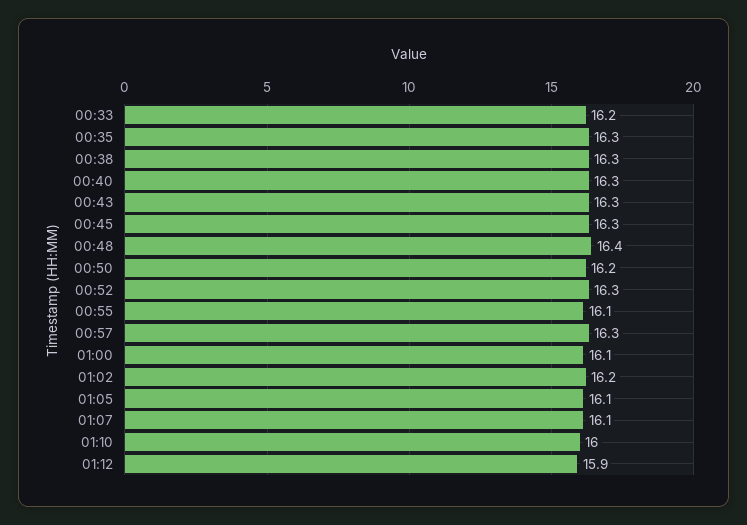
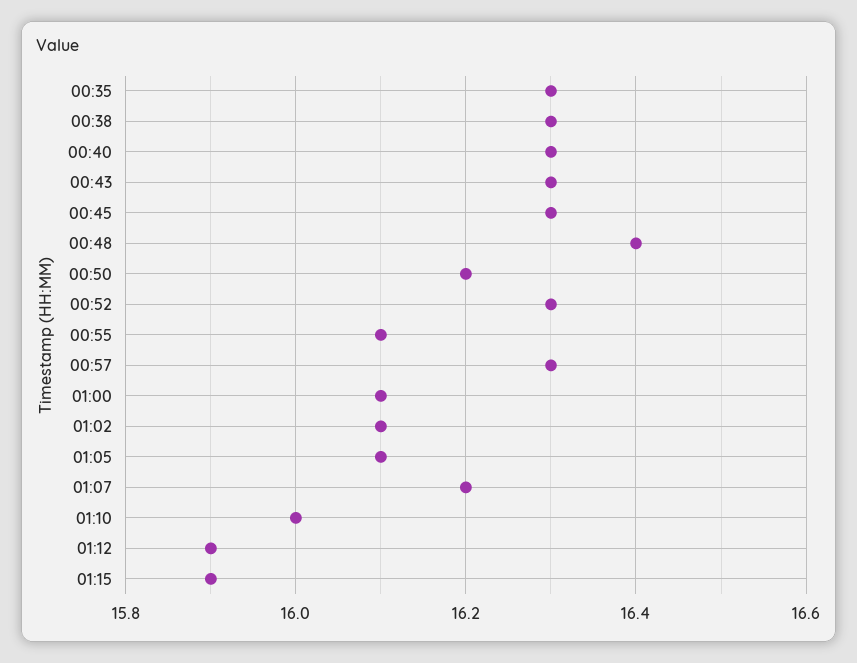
00:33: 16.2 -> none
01:02: 16.2 -> 16.1
01:07: 16.1 -> 16.2
01:15: none -> 15.9

